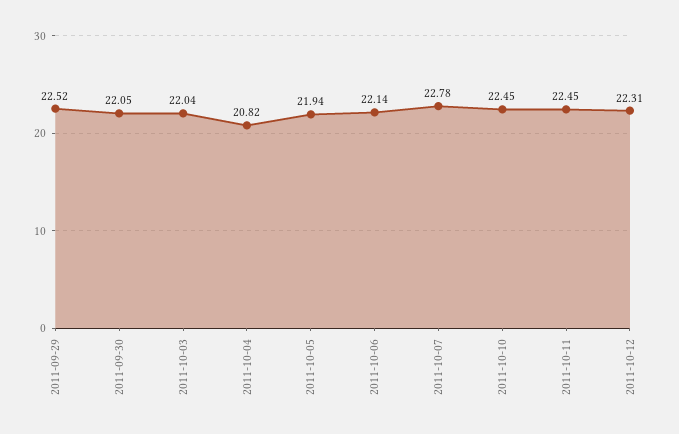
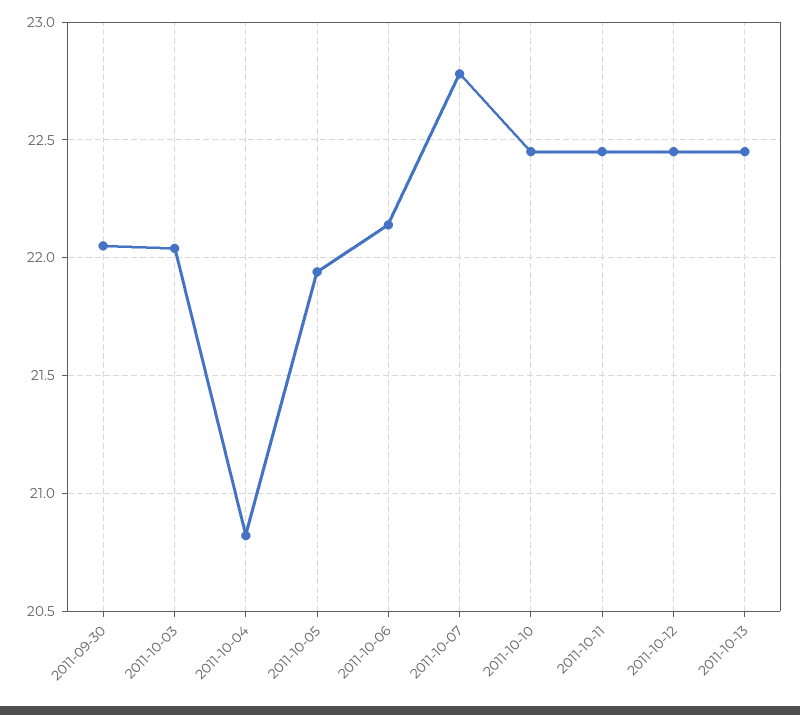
2011-09-29: 22.52 -> none
2011-10-12: 22.31 -> 22.45
2011-10-13: none -> 22.45

